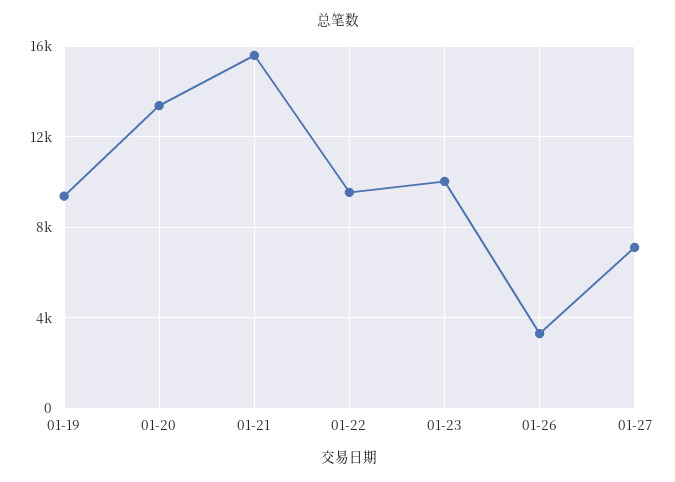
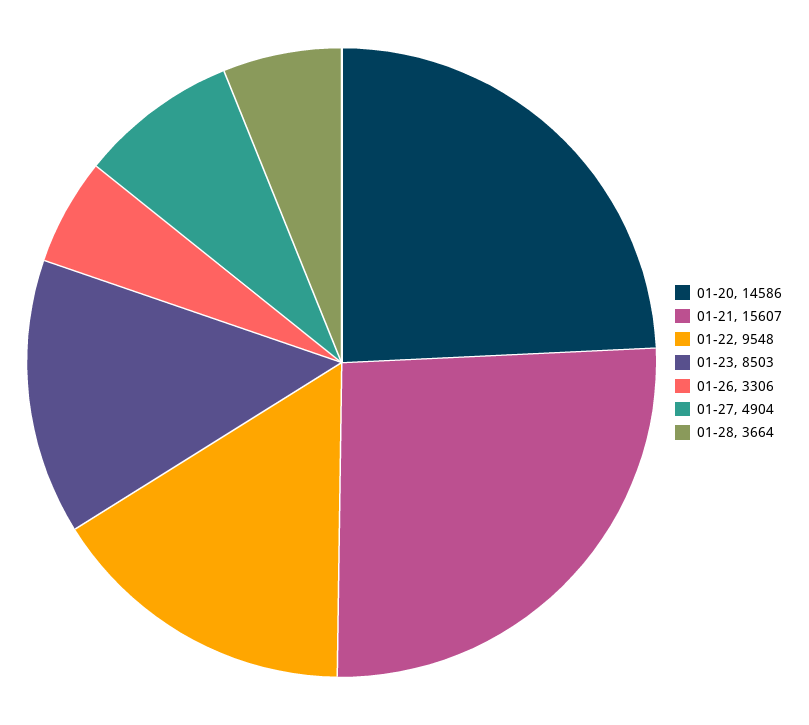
01-19: 9500 -> none
01-20: 13500 -> 14586
01-23: 10000 -> 8503
01-27: 7000 -> 4904
01-28: none -> 3664

